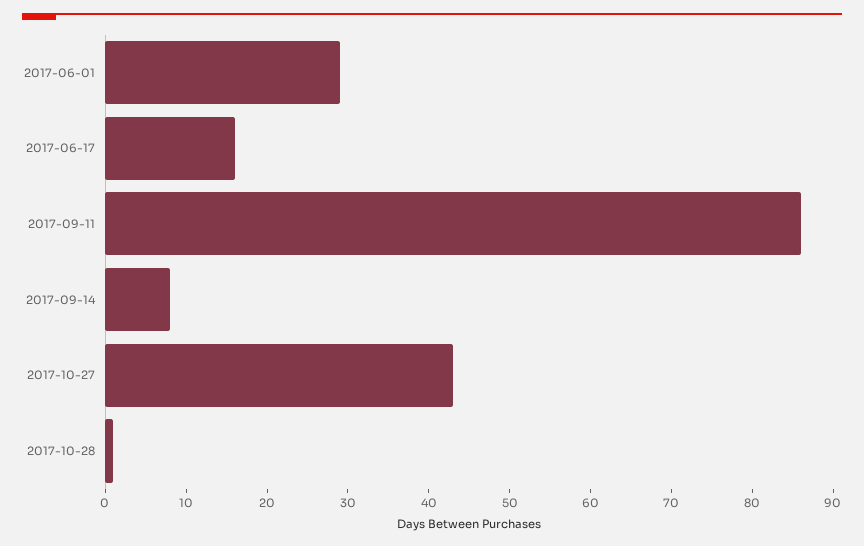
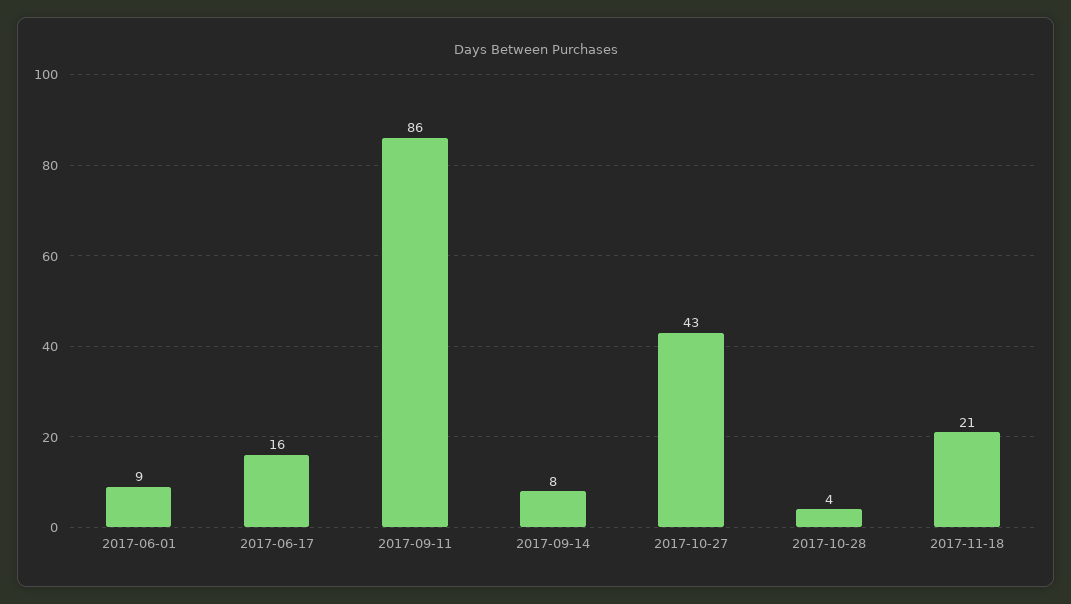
2017-06-01: 29 -> 9
2017-10-28: 1 -> 4
2017-11-18: none -> 21

